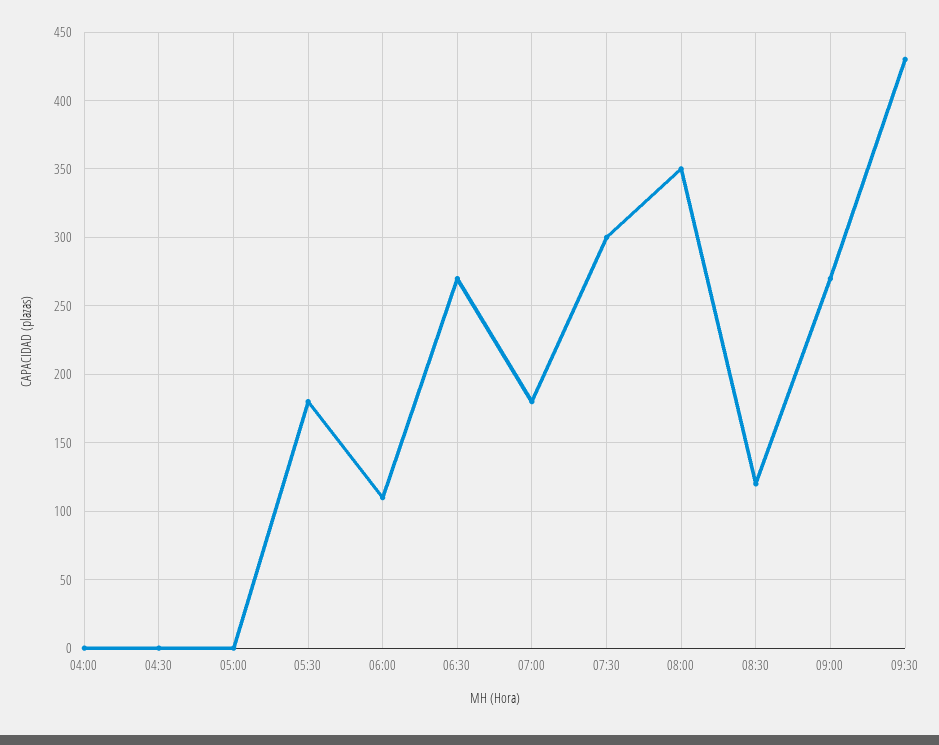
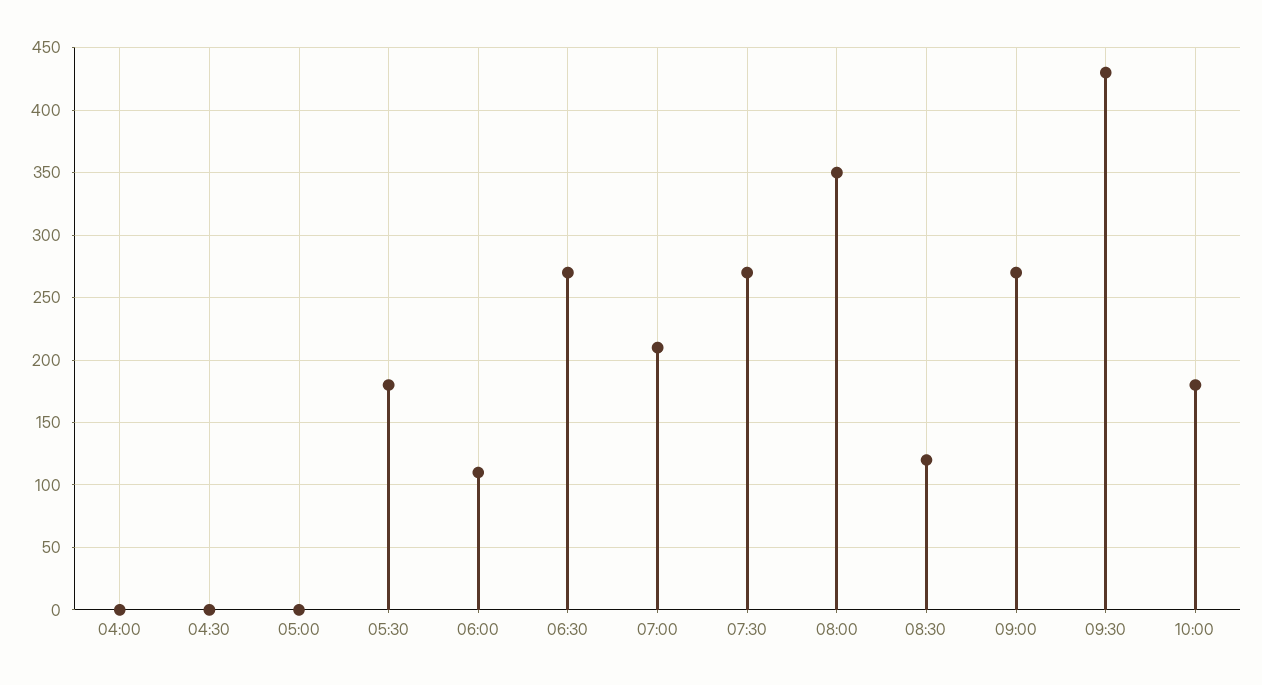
07:00: 180 -> 210
07:30: 300 -> 270
10:00: none -> 180

